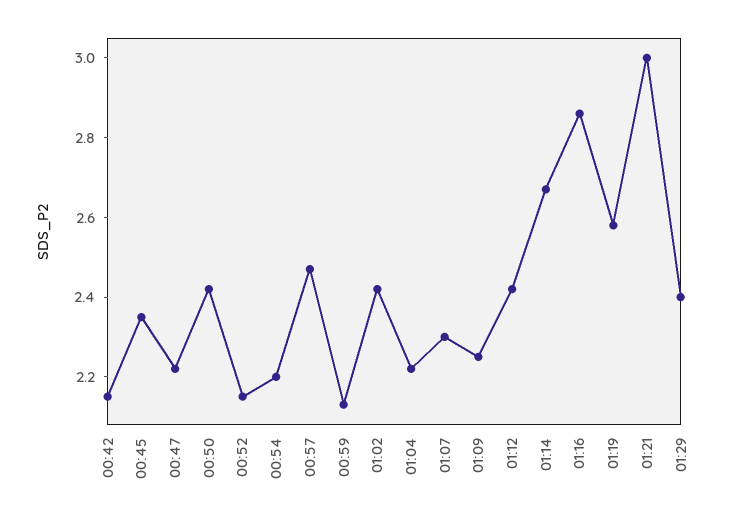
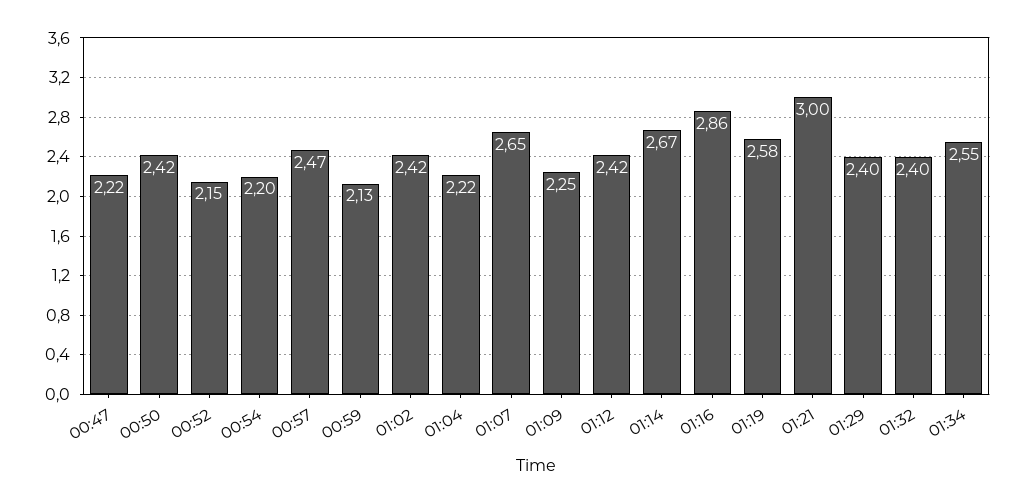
00:42: 2.15 -> none
00:45: 2.35 -> none
01:07: 2.3 -> 2.65
01:32: none -> 2.4
01:34: none -> 2.55

